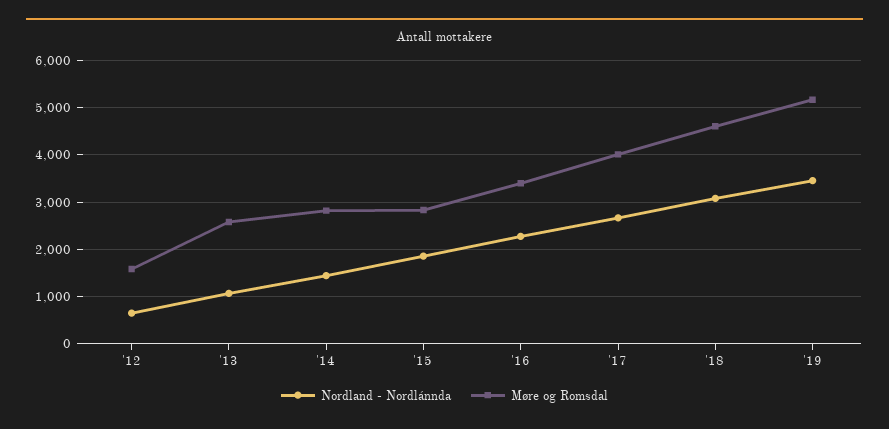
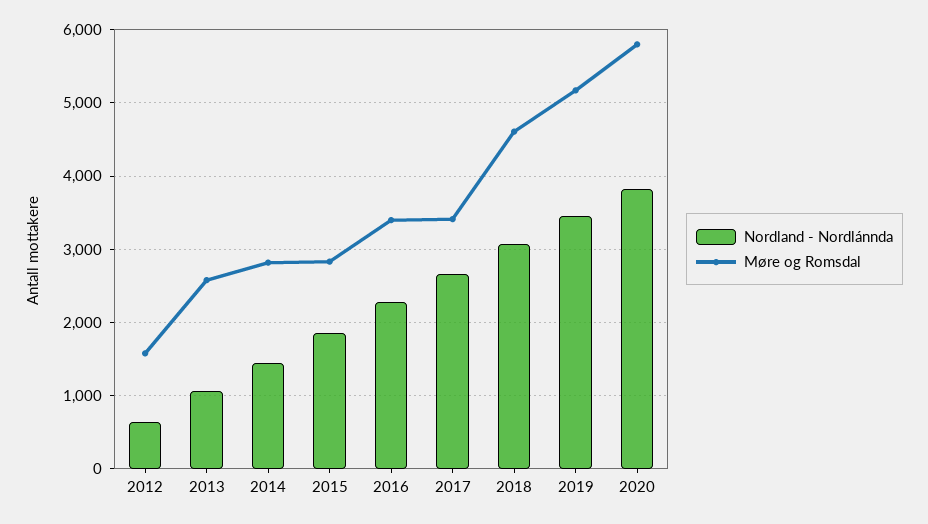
Møre og Romsdal, '17: 4000 -> 3400
Nordland - Nordlánnda, 2020: none -> 3800
Møre og Romsdal, 2020: none -> 5800

